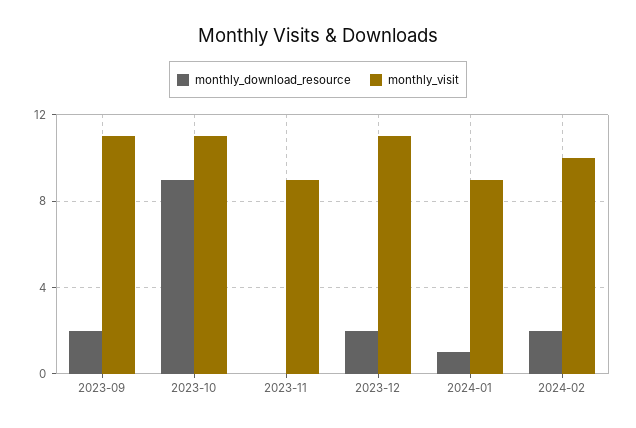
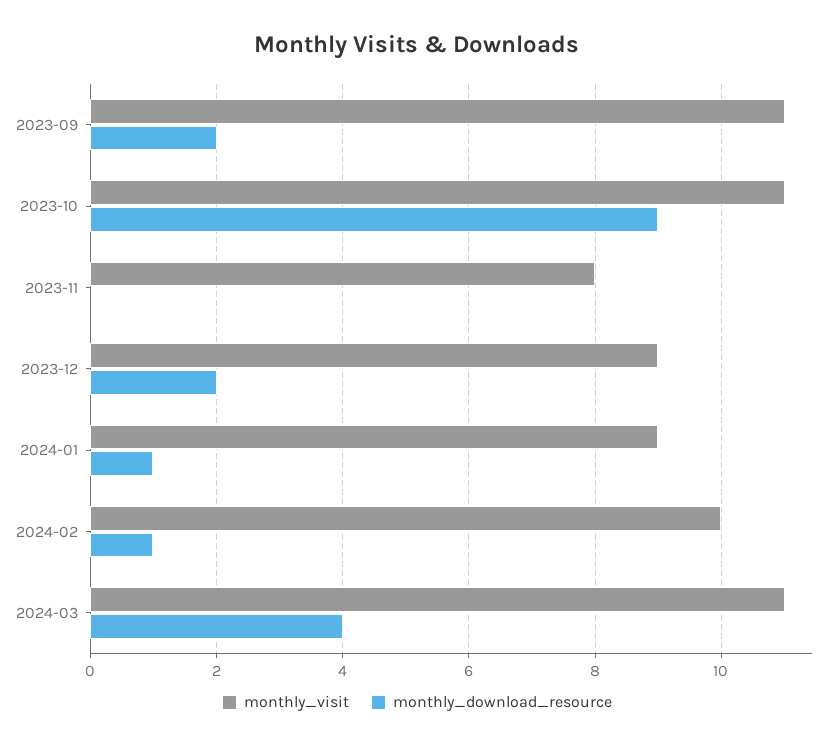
monthly_visit, 2023-11: 9 -> 8
monthly_visit, 2023-12: 11 -> 9
monthly_download_resource, 2024-02: 2 -> 1
monthly_visit, 2024-03: none -> 11
monthly_download_resource, 2024-03: none -> 4

